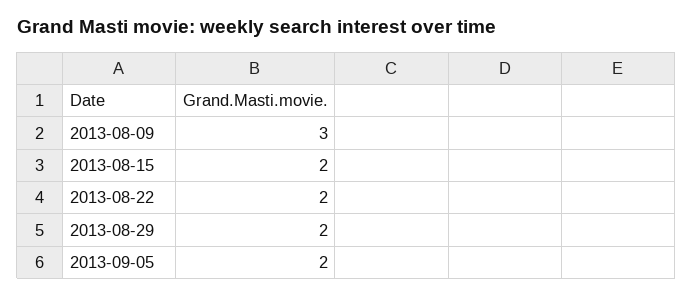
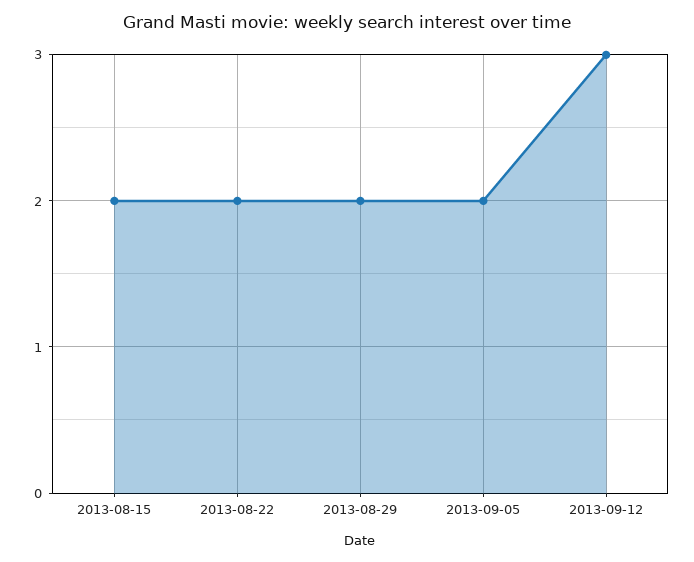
2013-08-09: 3 -> none
2013-09-12: none -> 3

